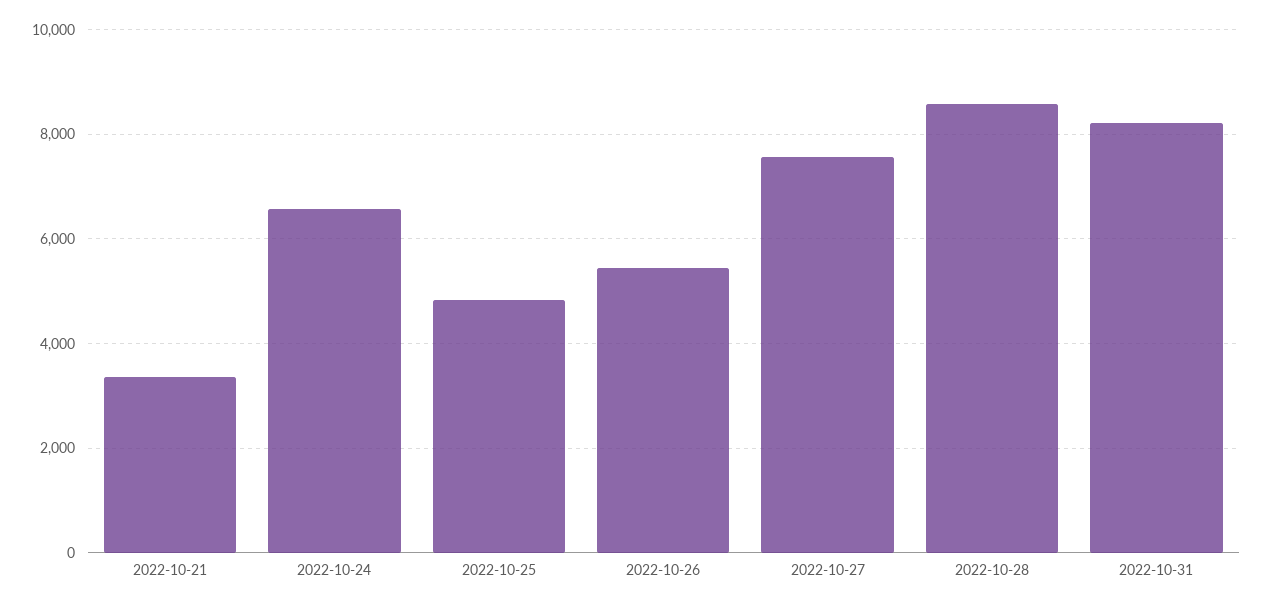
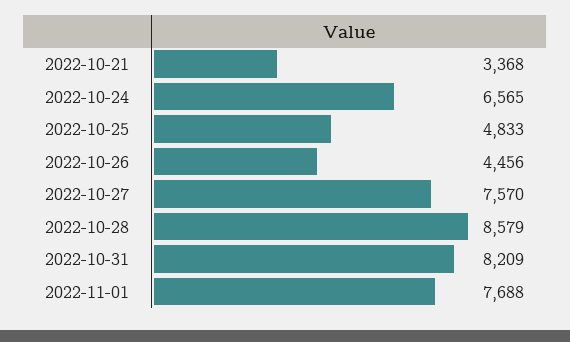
2022-10-26: 5400 -> 4456
2022-11-01: none -> 7688

